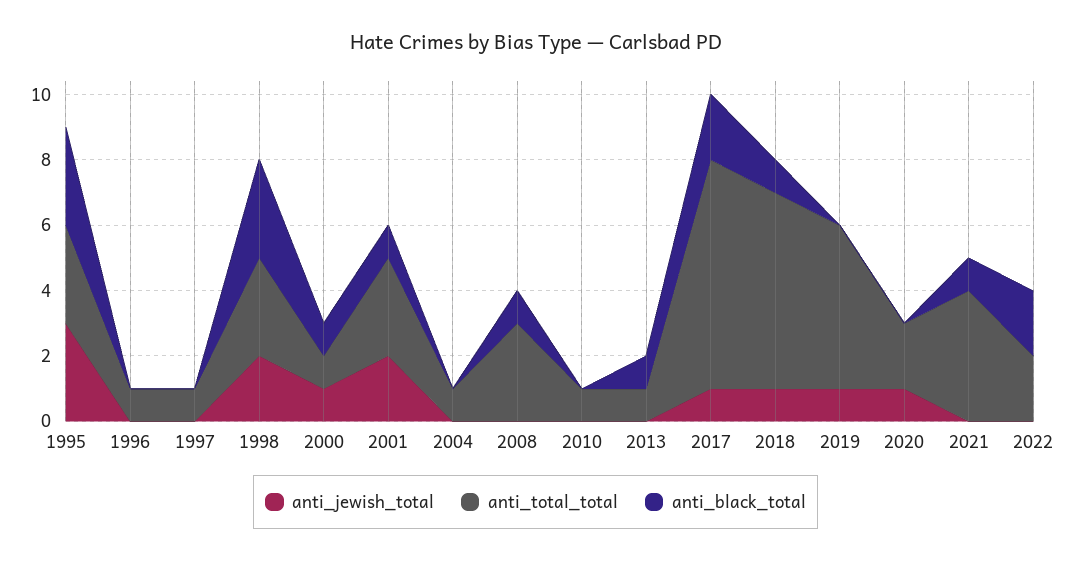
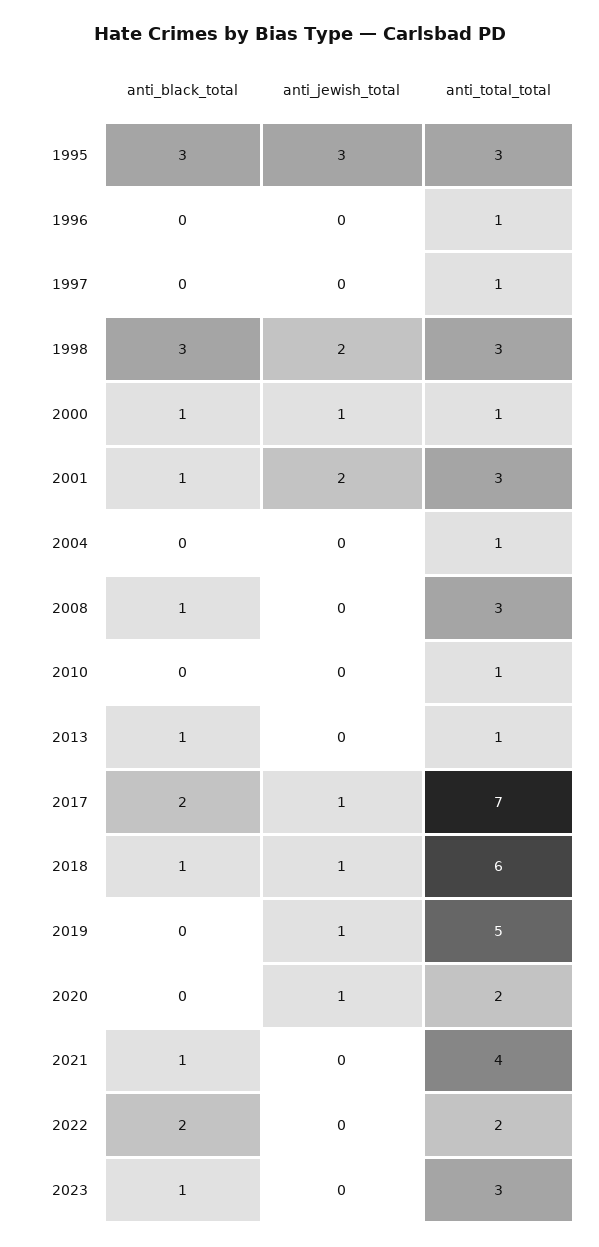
anti_black_total, 2023: none -> 1
anti_jewish_total, 2023: none -> 0
anti_total_total, 2023: none -> 3

